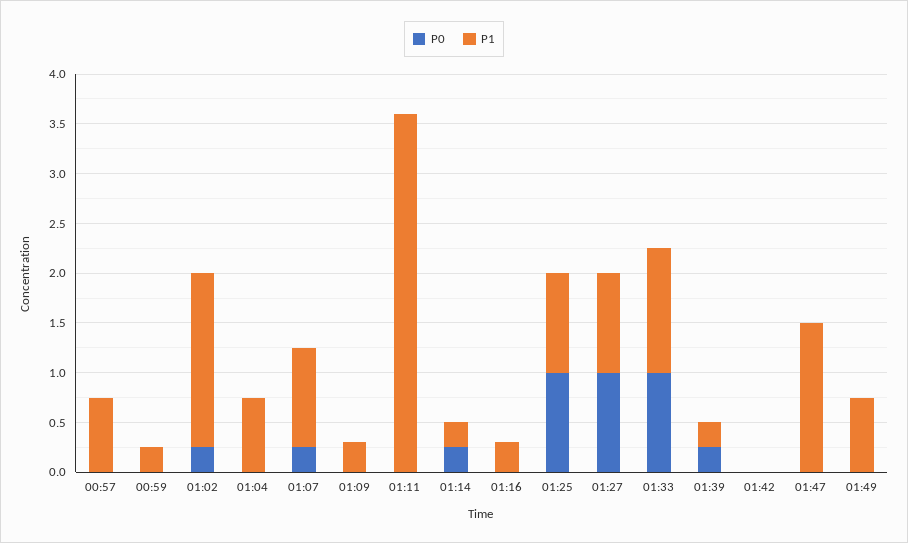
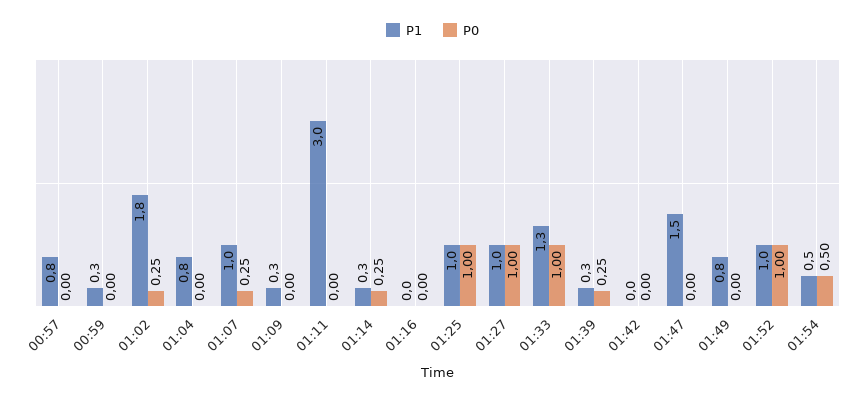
P1, 01:11: 3.6 -> 3
P1, 01:16: 0.3 -> 0
P1, 01:52: none -> 1
P0, 01:52: none -> 1
P1, 01:54: none -> 0.5
P0, 01:54: none -> 0.5

